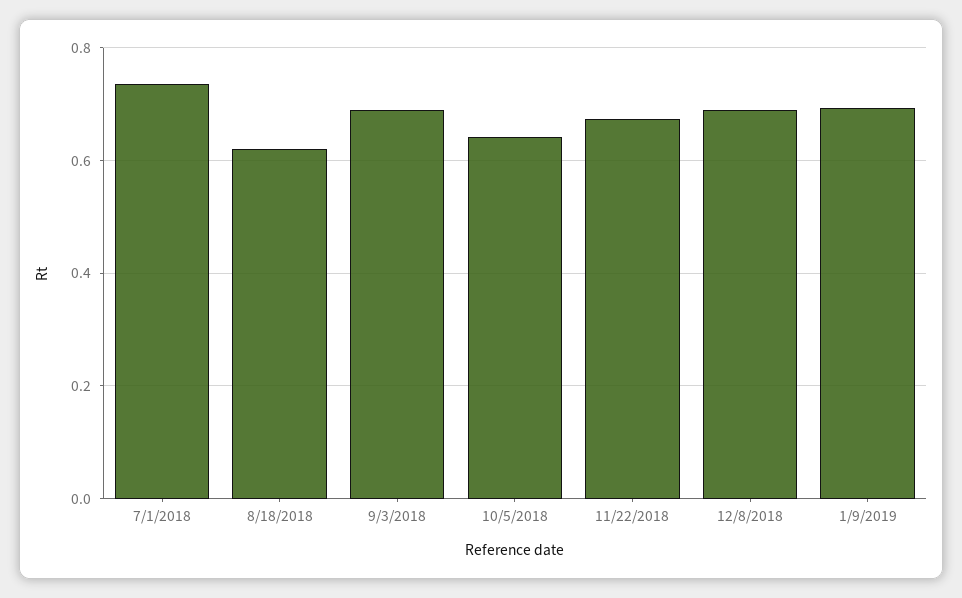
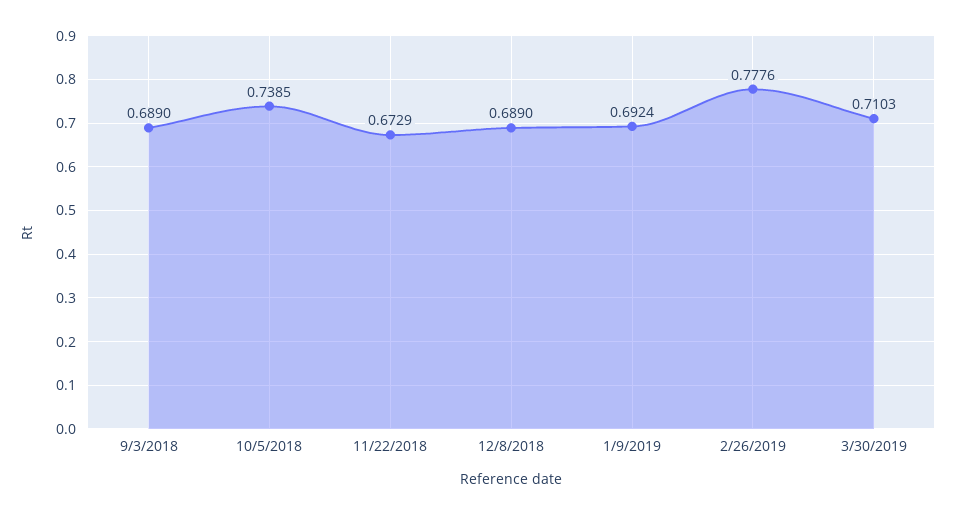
7/1/2018: 0.74 -> none
8/18/2018: 0.62 -> none
10/5/2018: 0.64 -> 0.7385
2/26/2019: none -> 0.7776
3/30/2019: none -> 0.7103

